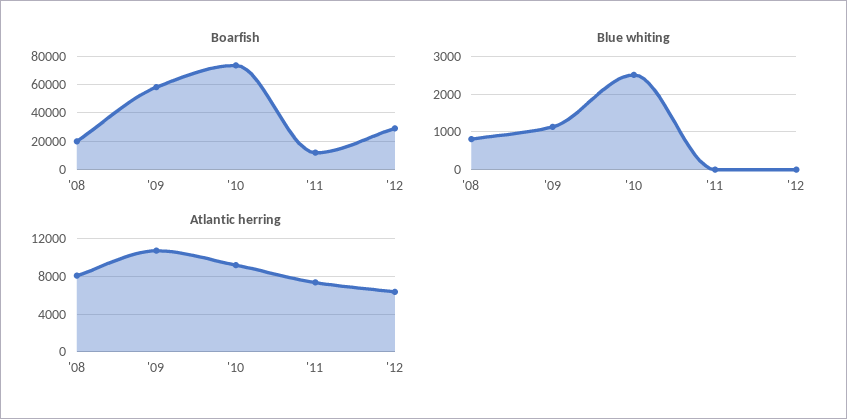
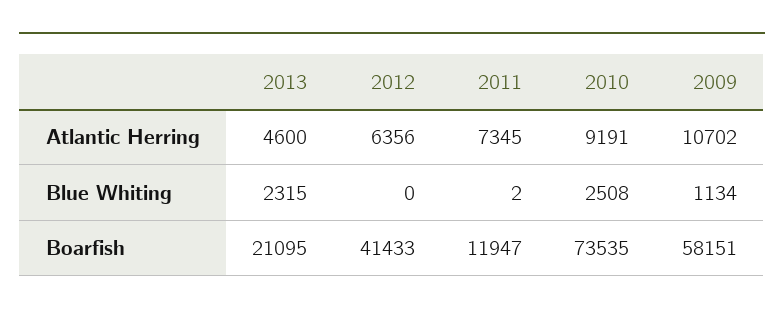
Boarfish, '08: 20000 -> none
Boarfish, '12: 30000 -> 41433
Blue whiting, '08: 800 -> none
Atlantic herring, '08: 8000 -> none
Atlantic herring, 2013: none -> 4600
Blue whiting, 2013: none -> 2315
Boarfish, 2013: none -> 21095

